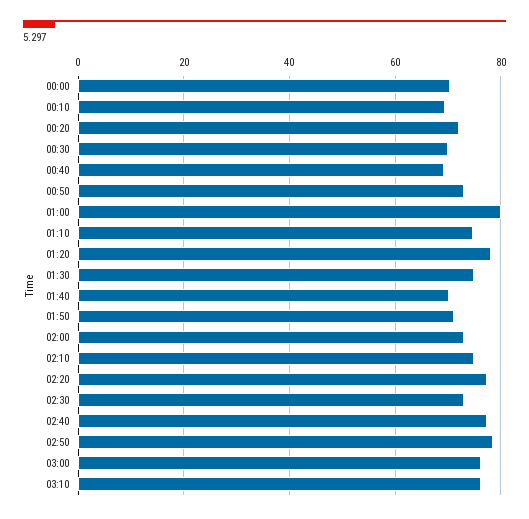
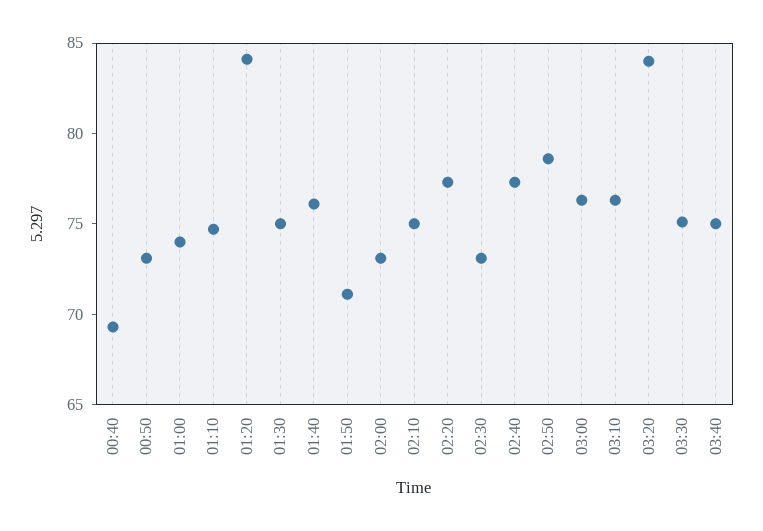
00:00: 70 -> none
00:10: 70 -> none
00:20: 72 -> none
00:30: 70 -> none
01:00: 80 -> 74
01:20: 78 -> 84
01:40: 70 -> 76
03:20: none -> 84
03:30: none -> 75
03:40: none -> 75

